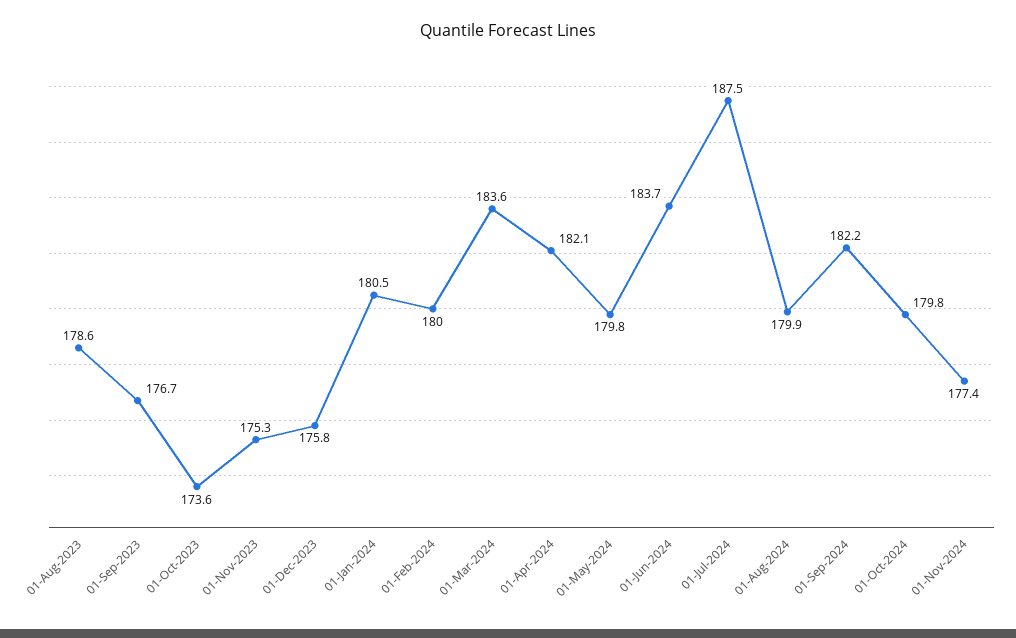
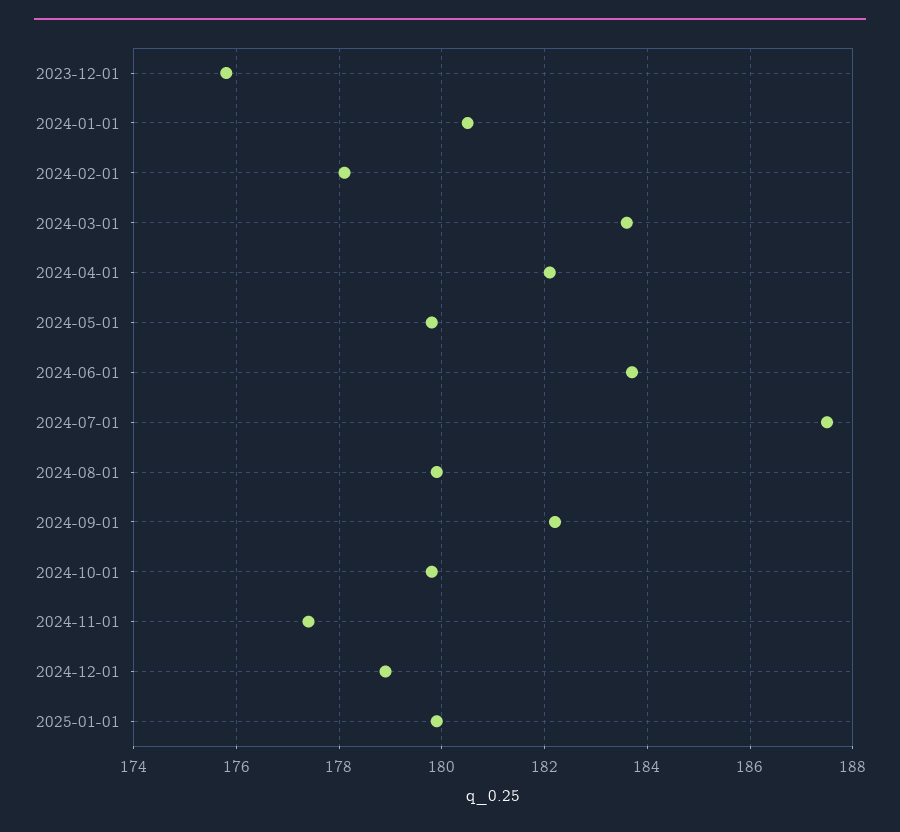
01-Aug-2023: 178.6 -> none
01-Sep-2023: 176.7 -> none
01-Oct-2023: 173.6 -> none
01-Nov-2023: 175.3 -> none
01-Feb-2024: 180 -> 178
2024-12-01: none -> 179
2025-01-01: none -> 180

